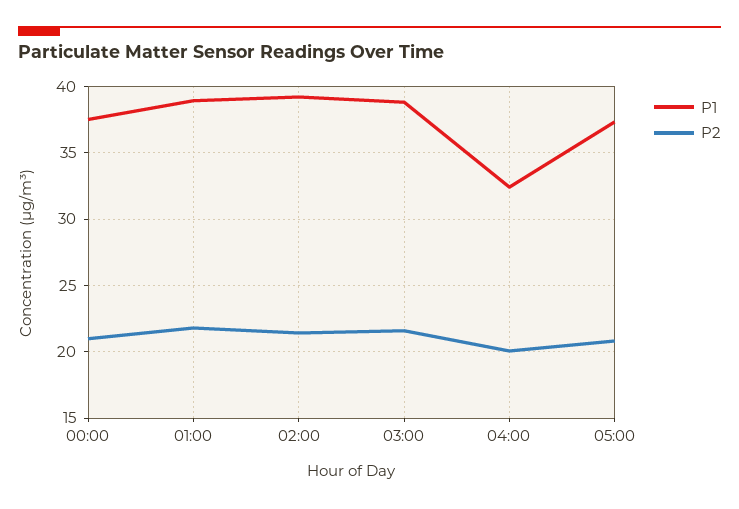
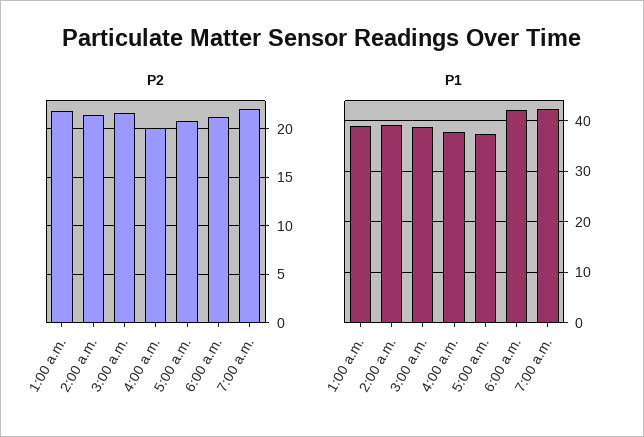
P1, 00:00: 37.5 -> none
P2, 00:00: 21 -> none
P1, 04:00: 32.5 -> 38
P2, 6:00 a.m.: none -> 21
P2, 7:00 a.m.: none -> 22
P1, 6:00 a.m.: none -> 42
P1, 7:00 a.m.: none -> 42

